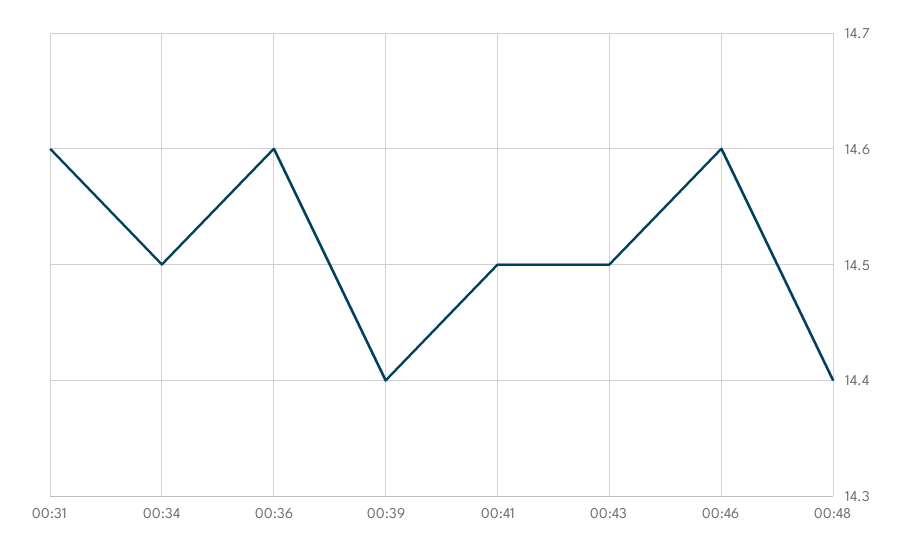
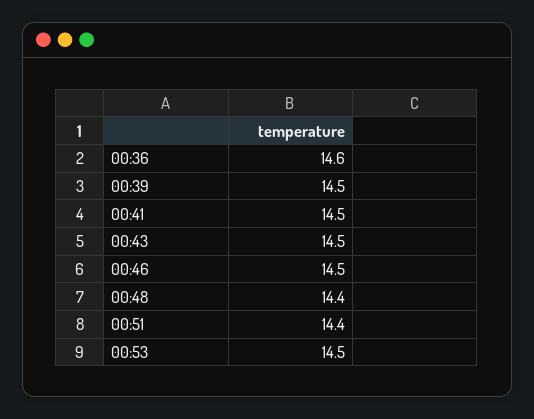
00:31: 14.6 -> none
00:34: 14.5 -> none
00:39: 14.4 -> 14.5
00:46: 14.6 -> 14.5
00:51: none -> 14.4
00:53: none -> 14.5

